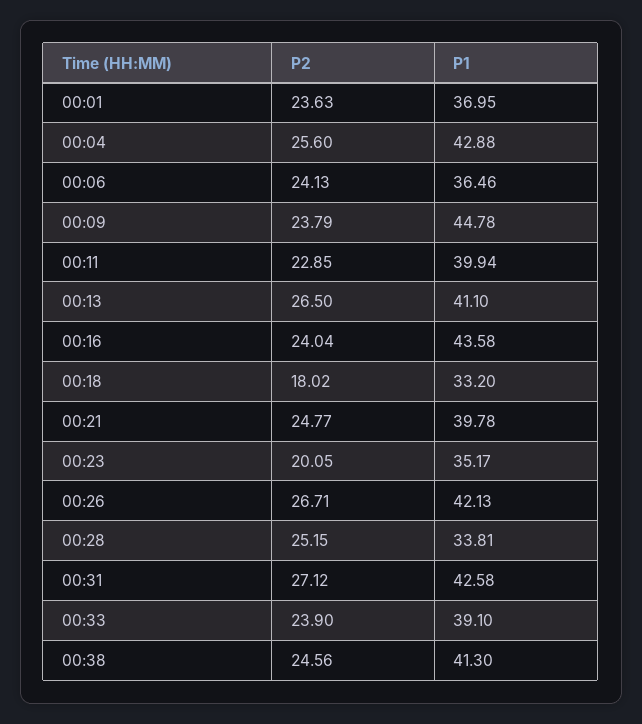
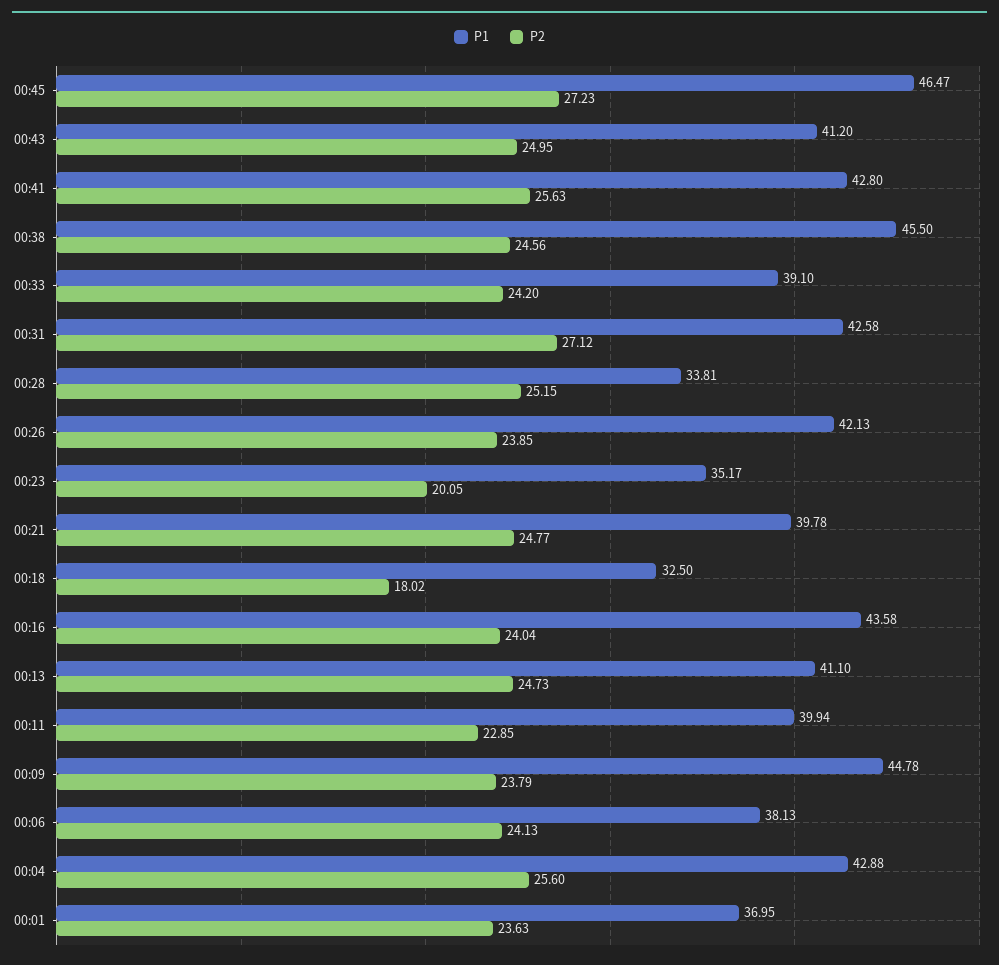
P1, 00:06: 36.46 -> 38.13
P2, 00:13: 26.5 -> 24.73
P1, 00:18: 33.2 -> 32.5
P2, 00:26: 26.71 -> 23.85
P2, 00:33: 23.9 -> 24.2
P1, 00:38: 41.3 -> 45.5
P1, 00:45: none -> 46.47
P2, 00:45: none -> 27.23
P1, 00:43: none -> 41.2
P2, 00:43: none -> 24.95
P1, 00:41: none -> 42.8
P2, 00:41: none -> 25.63

